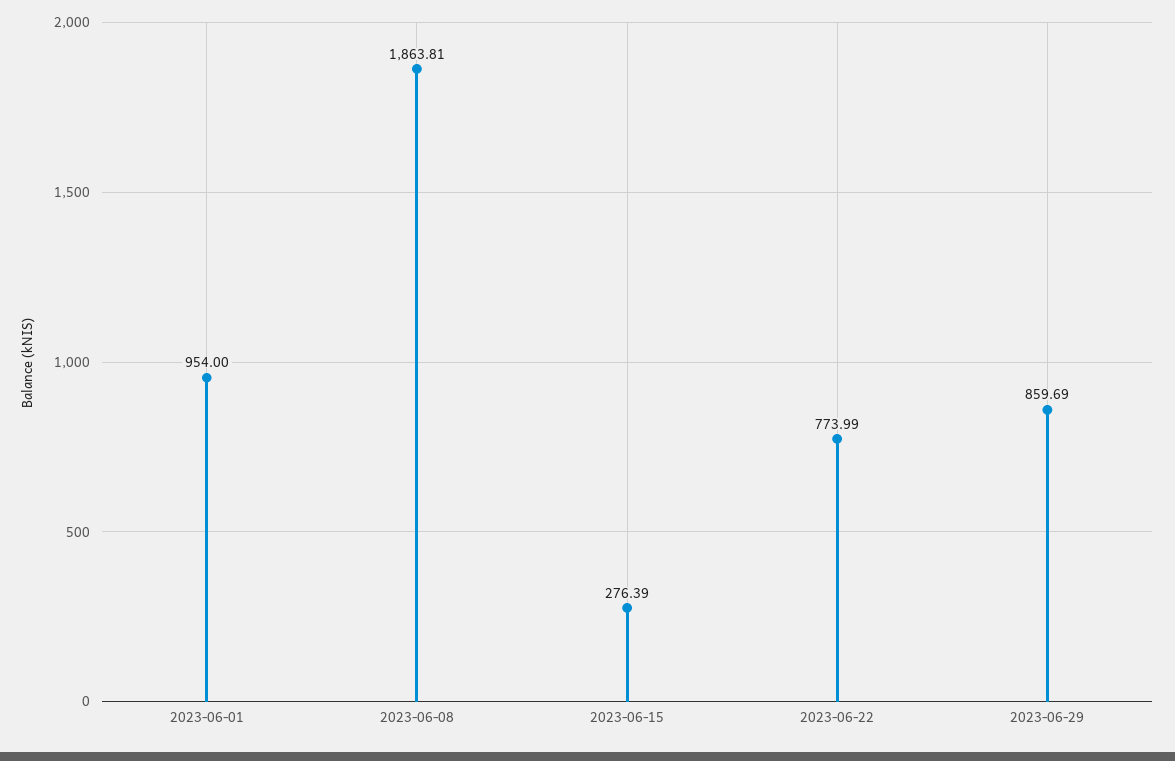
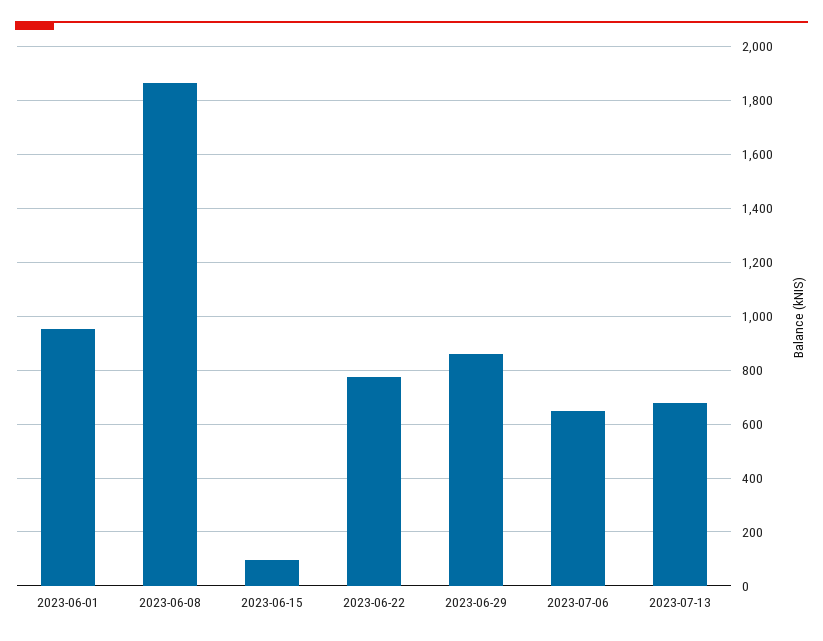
2023-06-15: 276.39 -> 100
2023-07-06: none -> 650
2023-07-13: none -> 675

